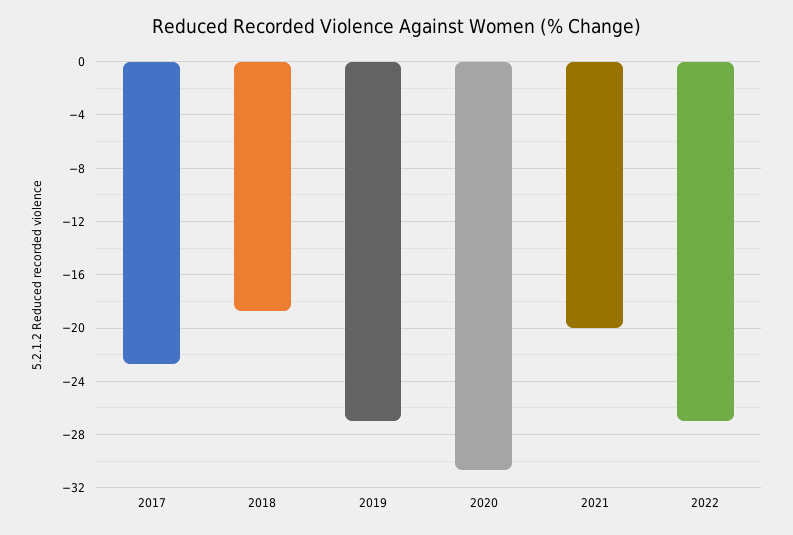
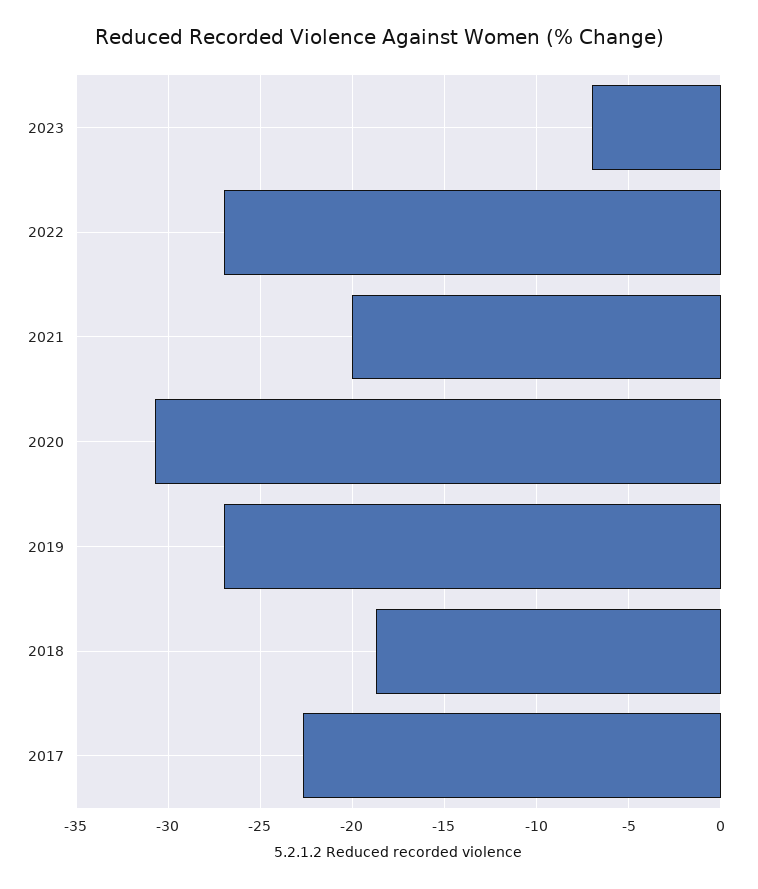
2023: none -> -7

